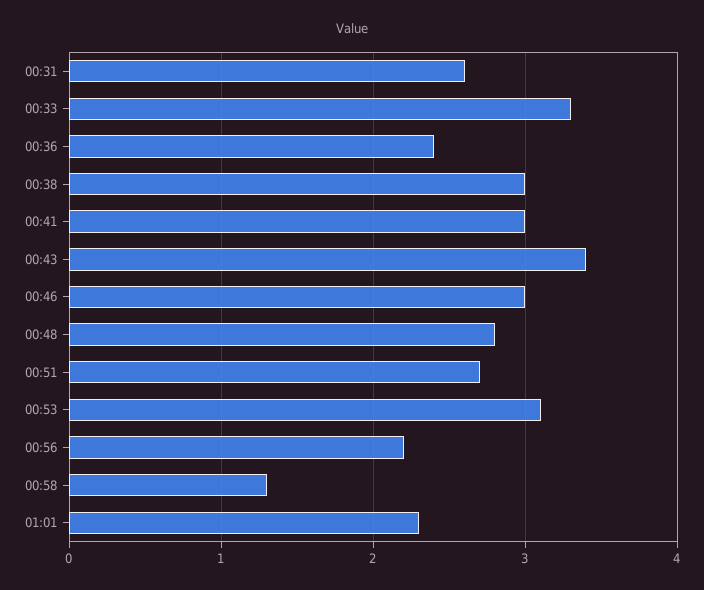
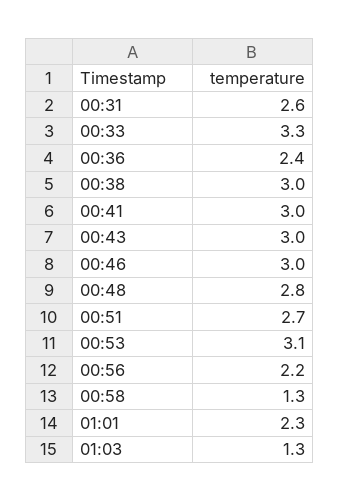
00:43: 3.4 -> 3
01:03: none -> 1.3

